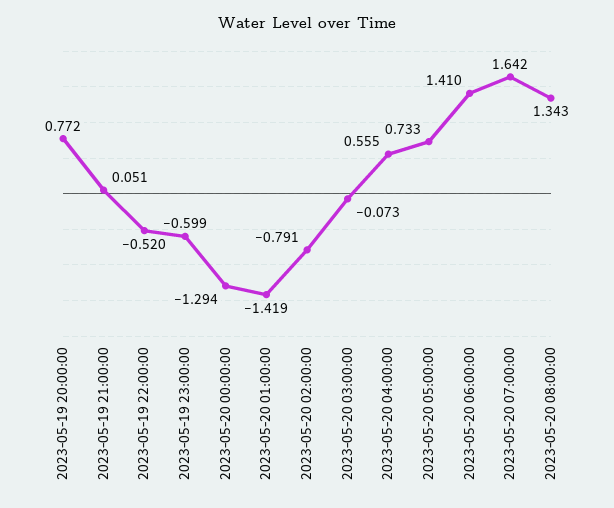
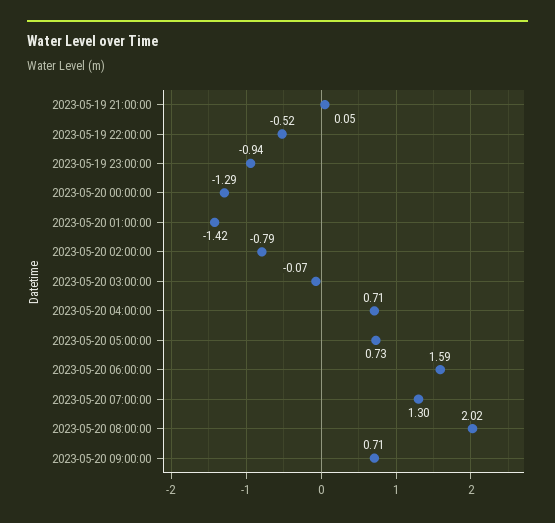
2023-05-19 20:00:00: 0.772 -> none
2023-05-19 23:00:00: -0.599 -> -0.94
2023-05-20 04:00:00: 0.555 -> 0.71
2023-05-20 06:00:00: 1.41 -> 1.59
2023-05-20 07:00:00: 1.642 -> 1.3
2023-05-20 08:00:00: 1.343 -> 2.02
2023-05-20 09:00:00: none -> 0.71

